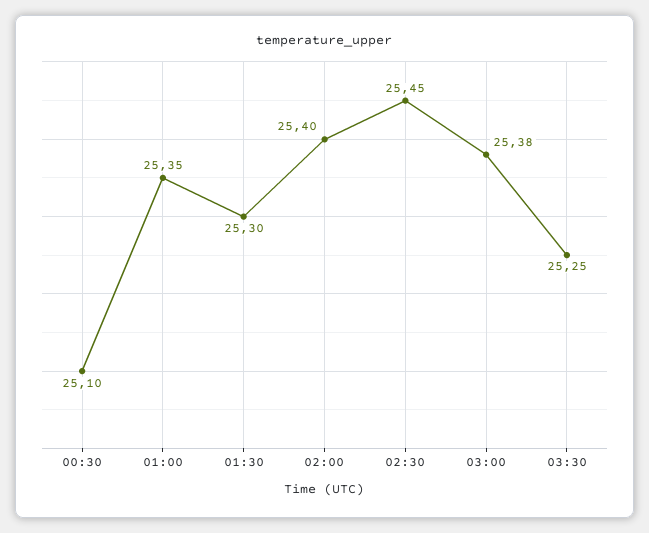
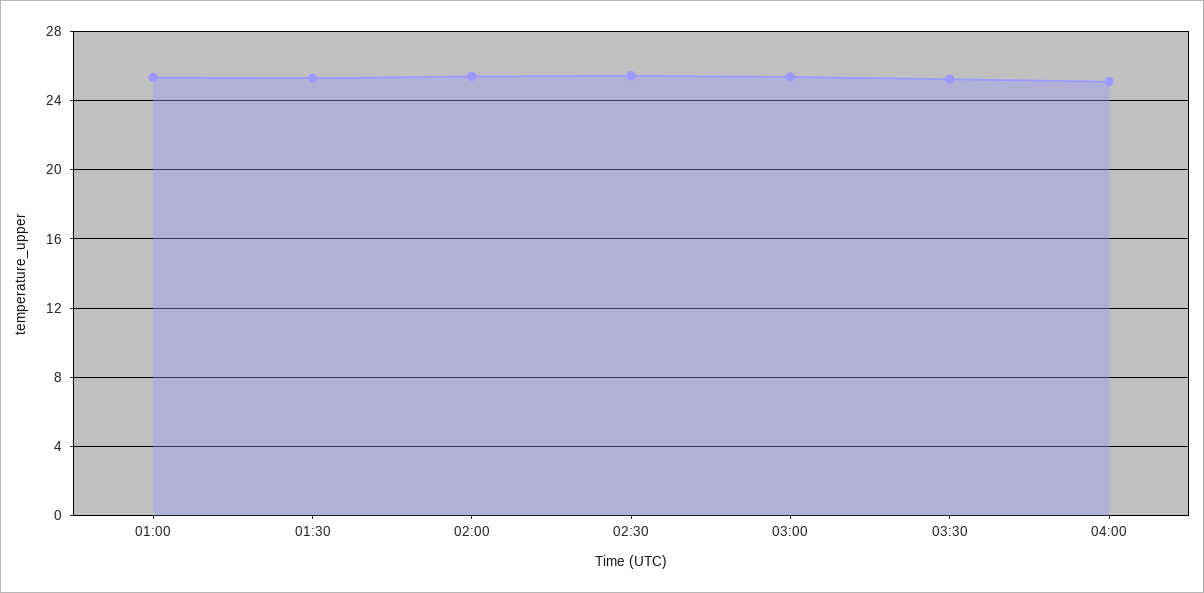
00:30: 25.1 -> none
04:00: none -> 25

